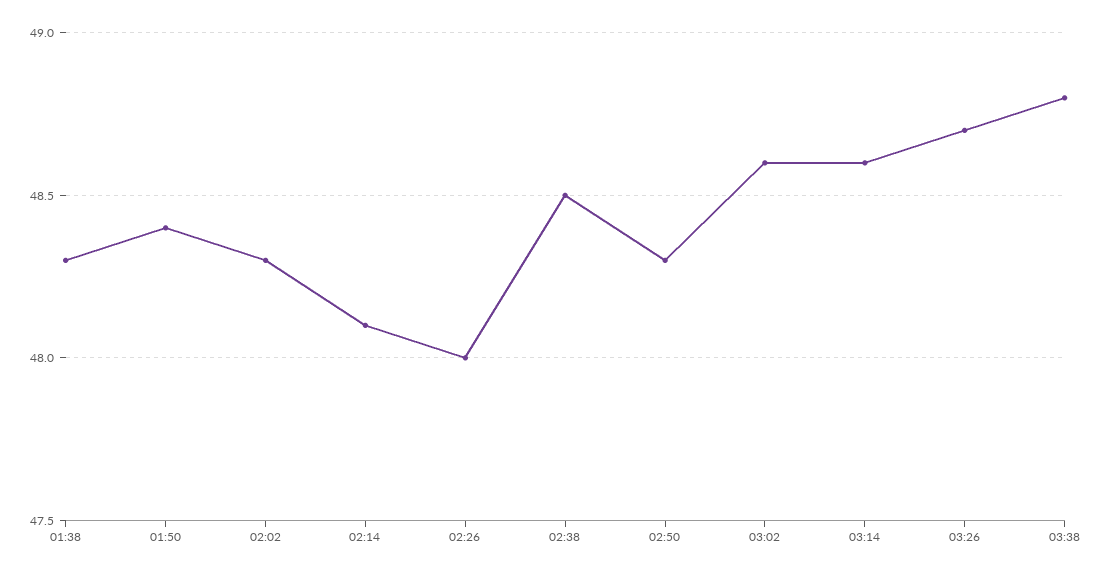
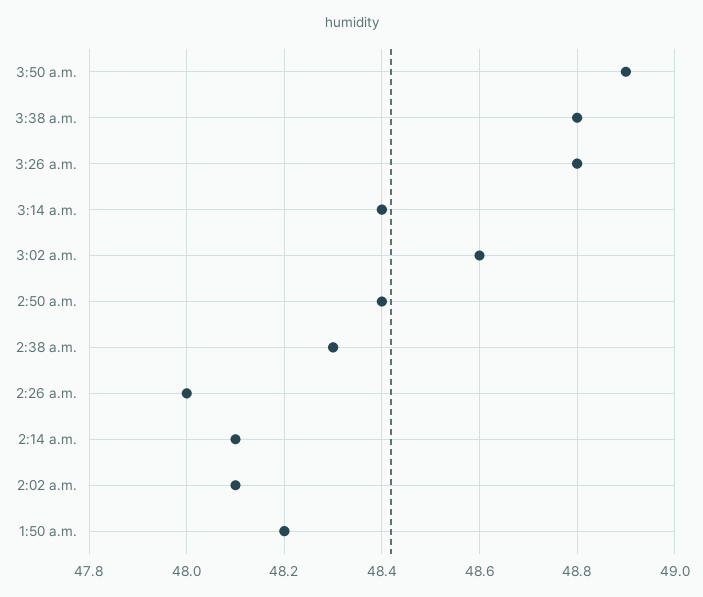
01:38: 48.3 -> none
01:50: 48.4 -> 48.2
02:02: 48.3 -> 48.1
02:38: 48.5 -> 48.3
02:50: 48.3 -> 48.4
03:14: 48.6 -> 48.4
03:26: 48.7 -> 48.8
3:50 a.m.: none -> 48.9

